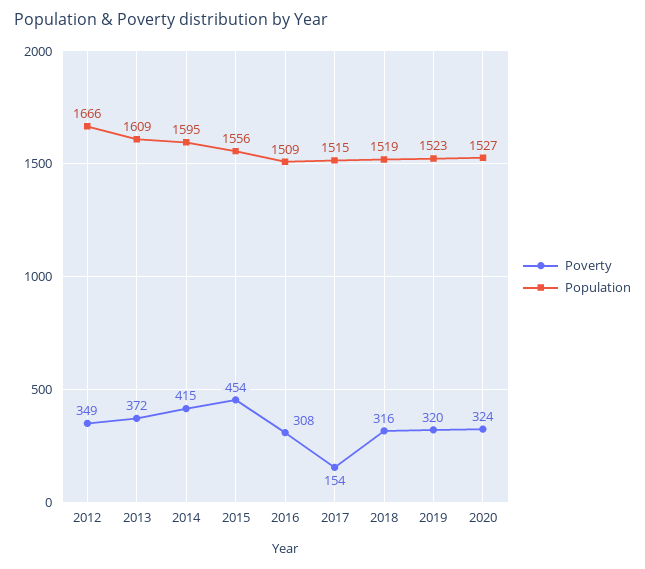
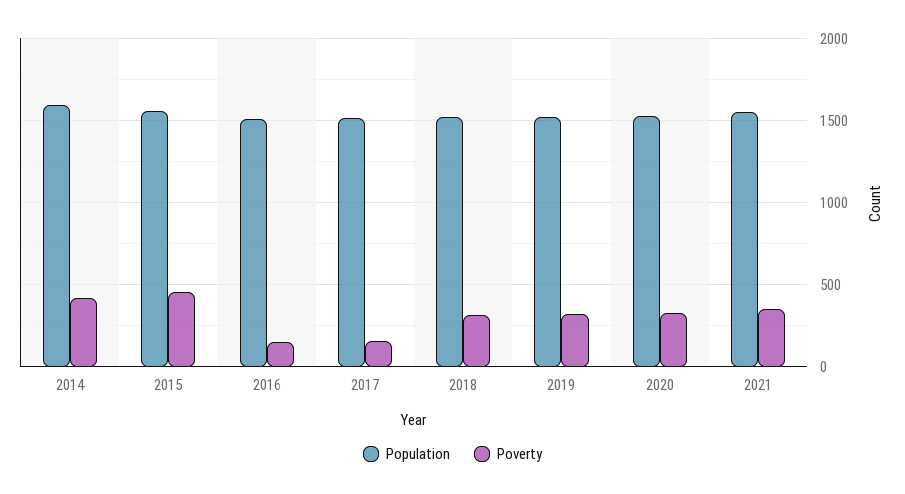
Poverty, 2012: 349 -> none
Population, 2012: 1666 -> none
Poverty, 2013: 372 -> none
Population, 2013: 1609 -> none
Poverty, 2016: 308 -> 150
Population, 2021: none -> 1550
Poverty, 2021: none -> 350

